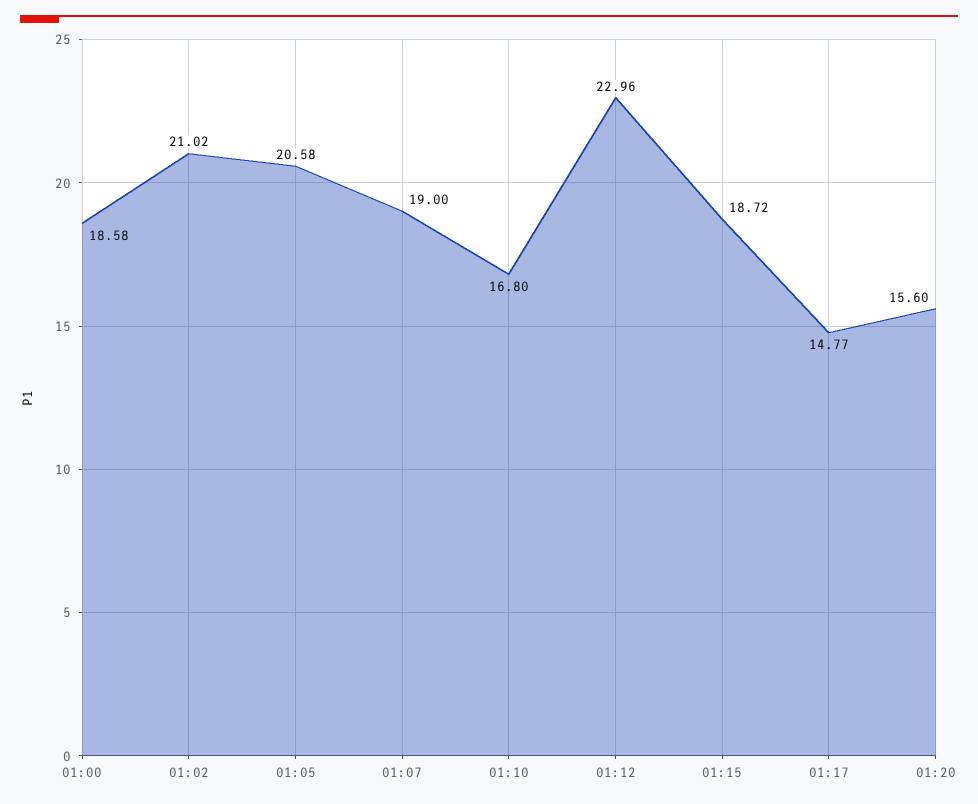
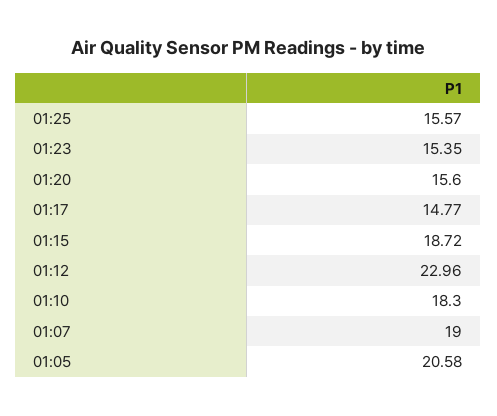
01:00: 18.58 -> none
01:02: 21.02 -> none
01:10: 16.8 -> 18.3
01:25: none -> 15.57
01:23: none -> 15.35

